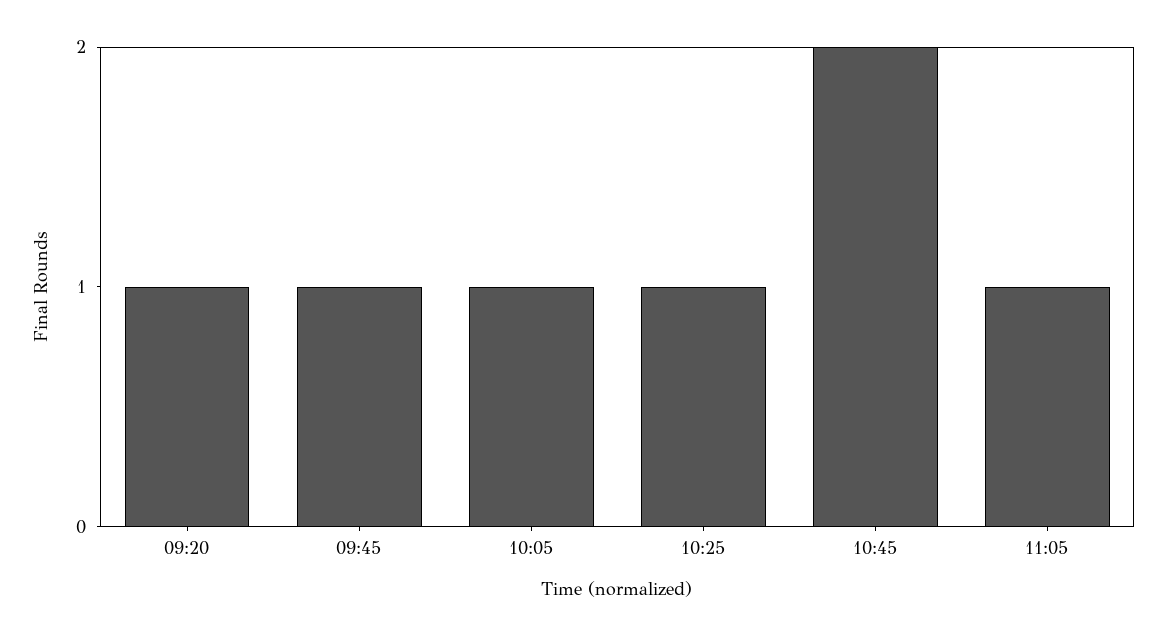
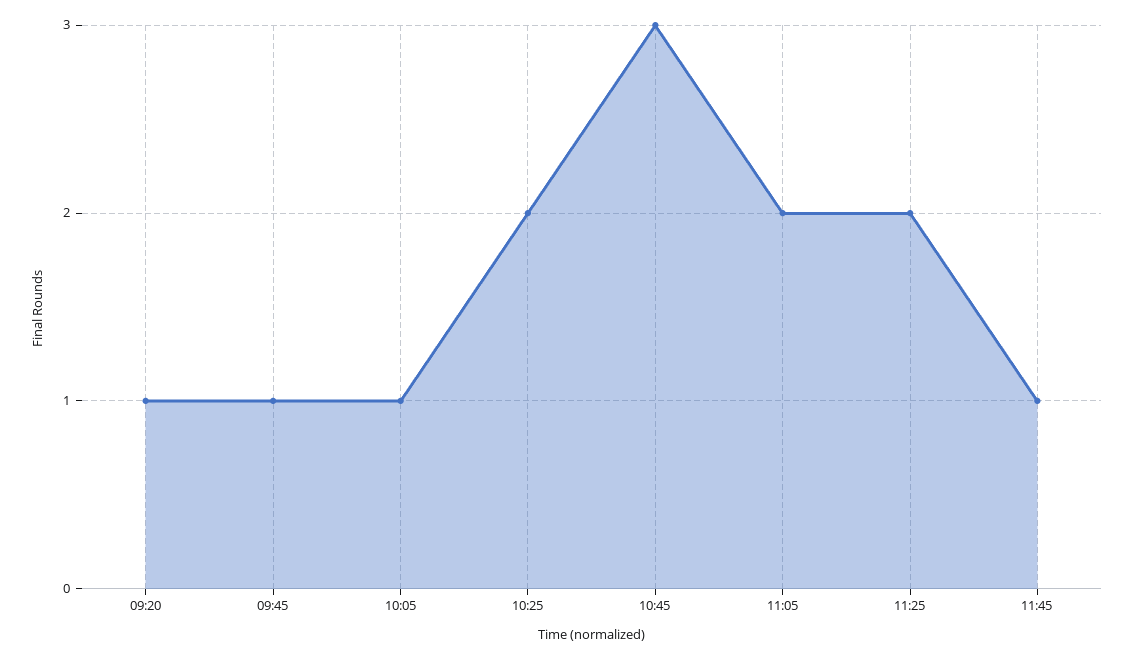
10:25: 1 -> 2
10:45: 2 -> 3
11:05: 1 -> 2
11:25: none -> 2
11:45: none -> 1

